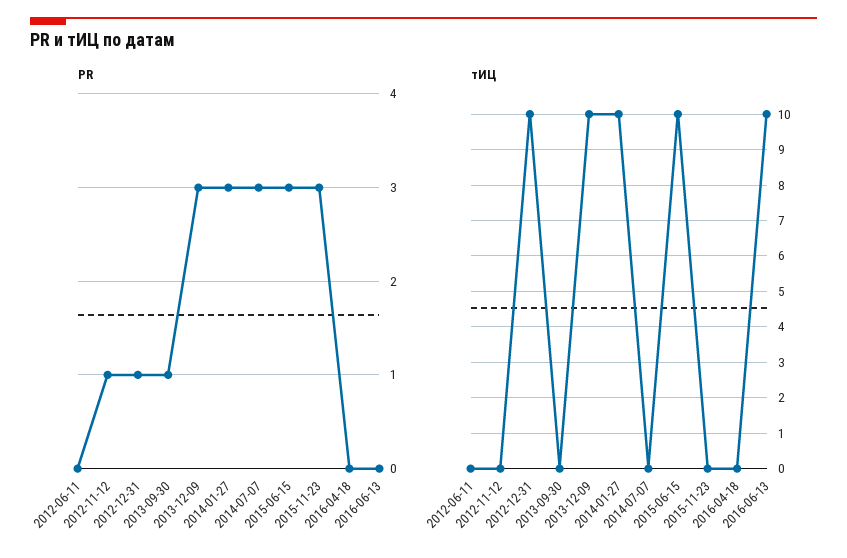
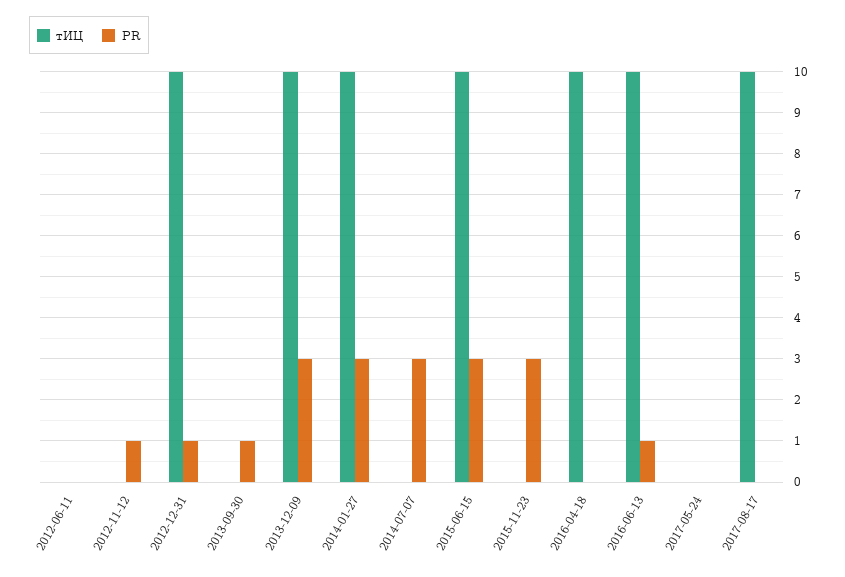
PR, 2016-06-13: 0 -> 1
тИЦ, 2016-04-18: 0 -> 10
тИЦ, 2017-05-24: none -> 0
PR, 2017-05-24: none -> 0
тИЦ, 2017-08-17: none -> 10
PR, 2017-08-17: none -> 0

